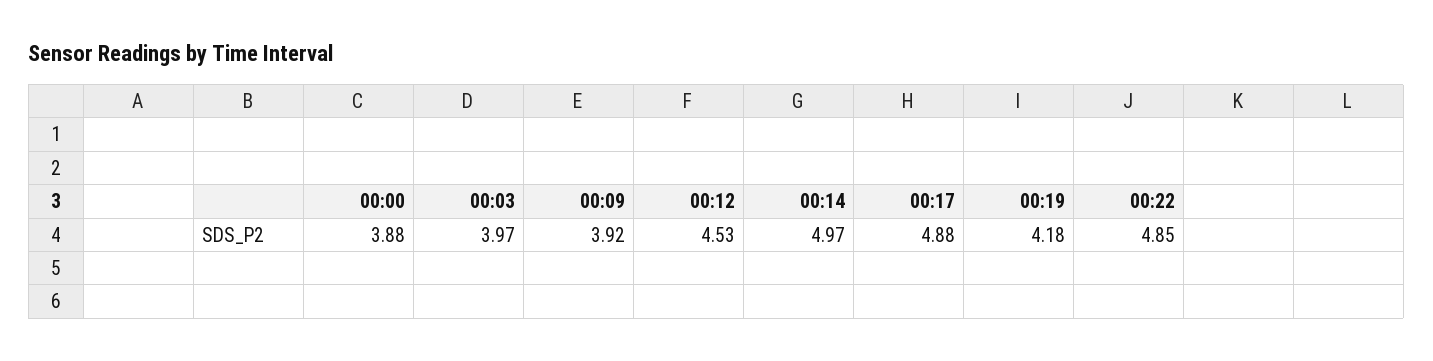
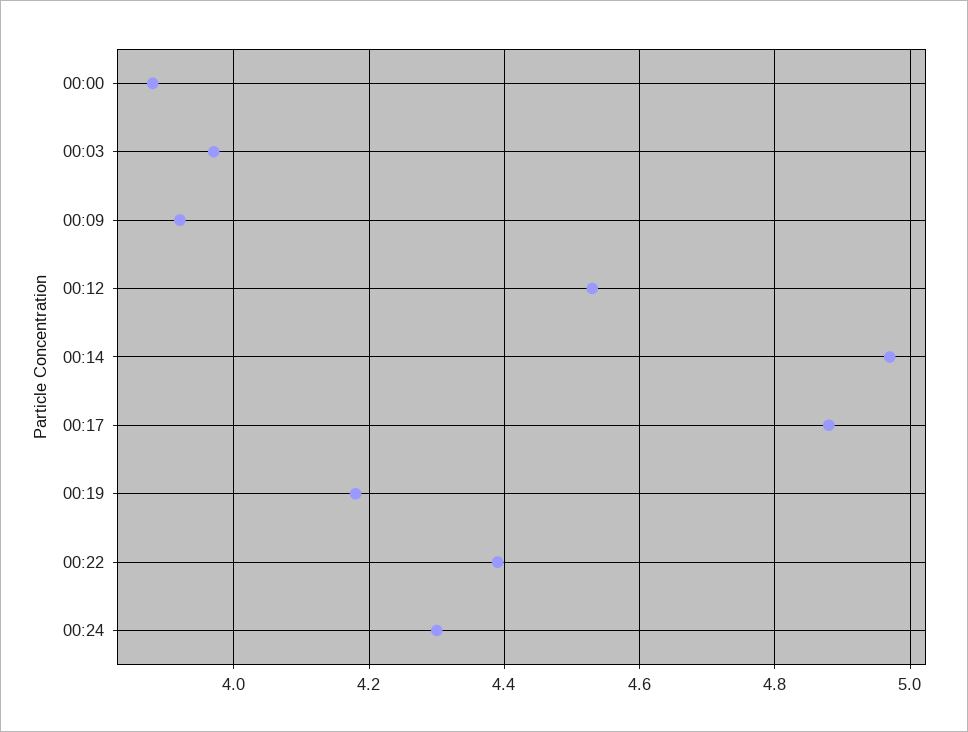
00:22: 4.85 -> 4.4
00:24: none -> 4.3

